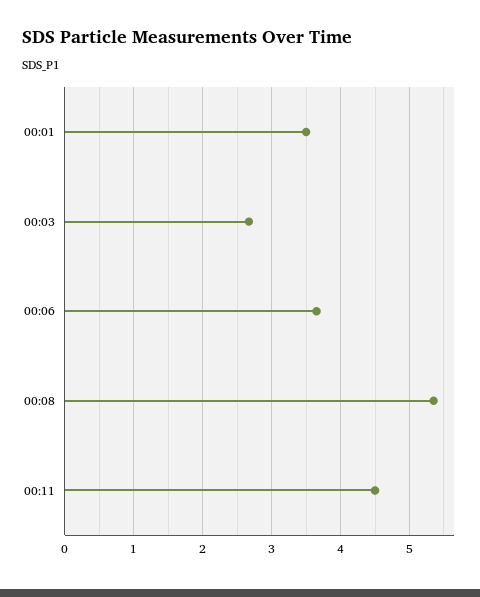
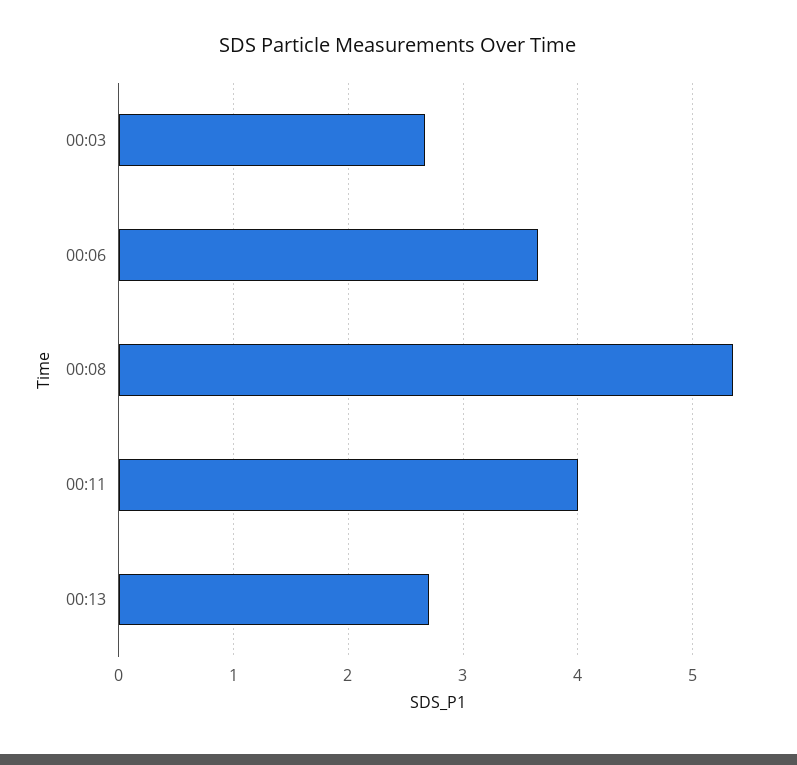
00:01: 3.5 -> none
00:11: 4.5 -> 4
00:13: none -> 2.7

